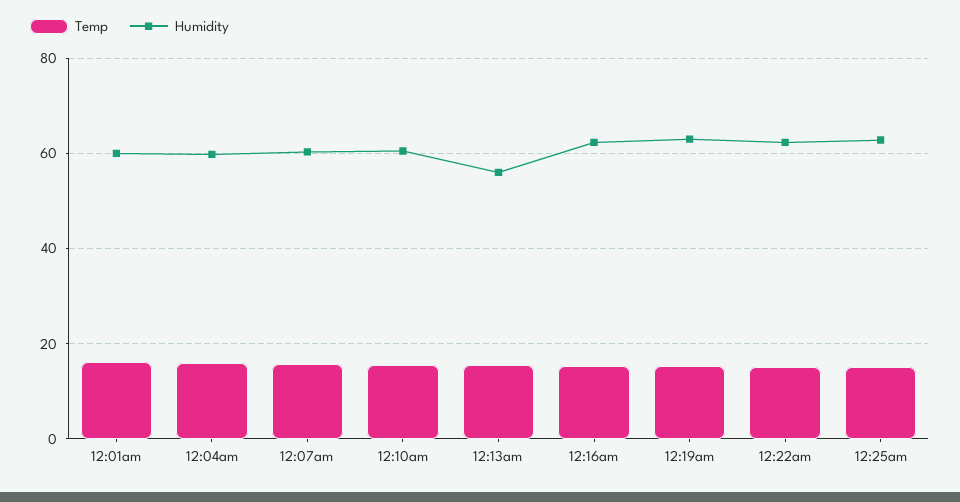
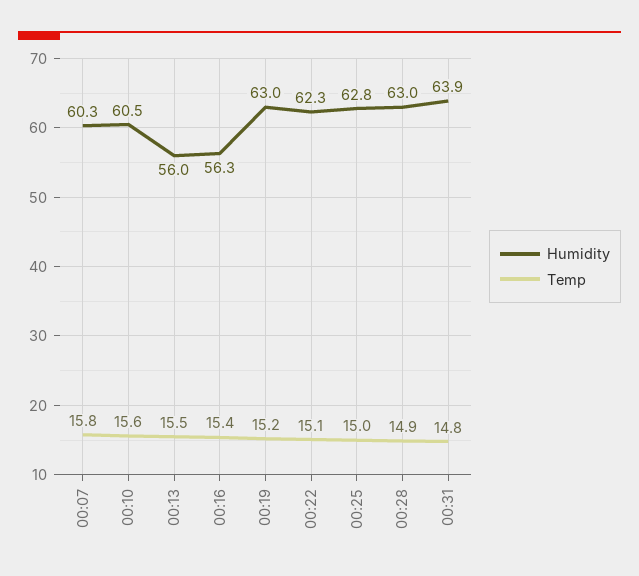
Temp, 12:01am: 16 -> none
Humidity, 12:01am: 60 -> none
Temp, 12:04am: 16 -> none
Humidity, 12:04am: 60 -> none
Humidity, 12:16am: 62 -> 56.3
Humidity, 00:28: none -> 63
Temp, 00:28: none -> 14.9
Humidity, 00:31: none -> 63.9
Temp, 00:31: none -> 14.8

